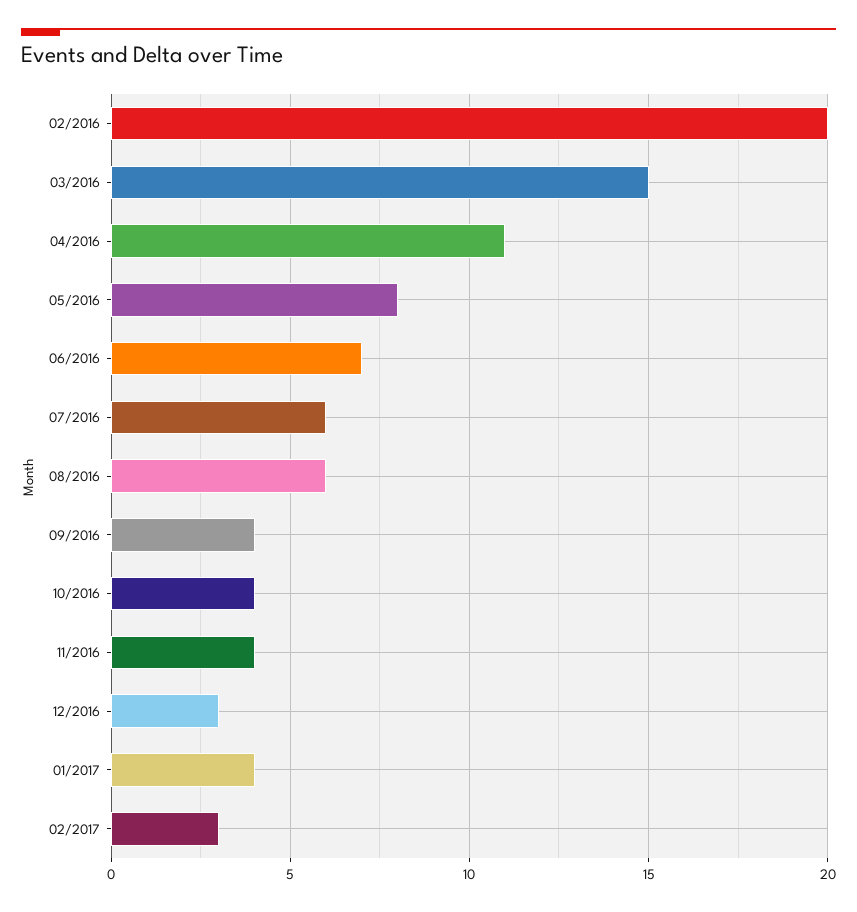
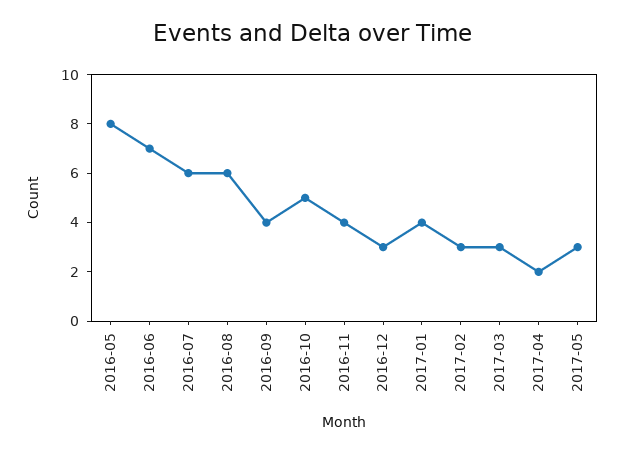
02/2016: 20 -> none
03/2016: 15 -> none
04/2016: 11 -> none
10/2016: 4 -> 5
2017-03: none -> 3
2017-04: none -> 2
2017-05: none -> 3

